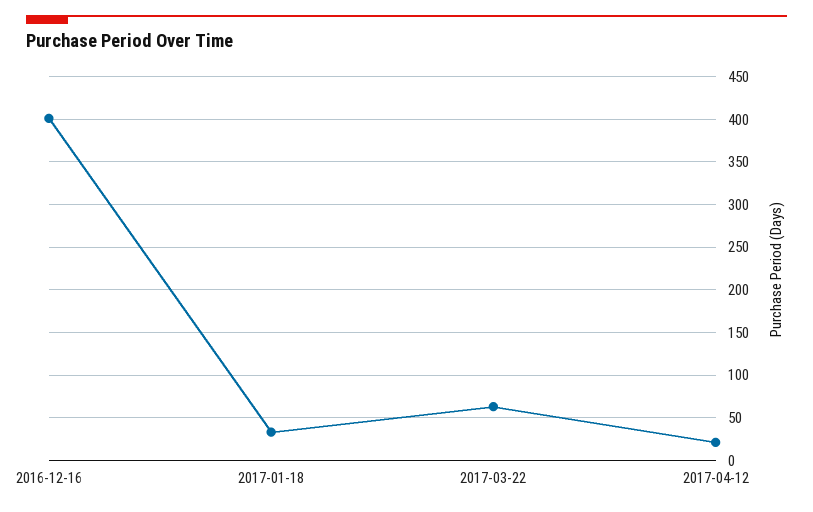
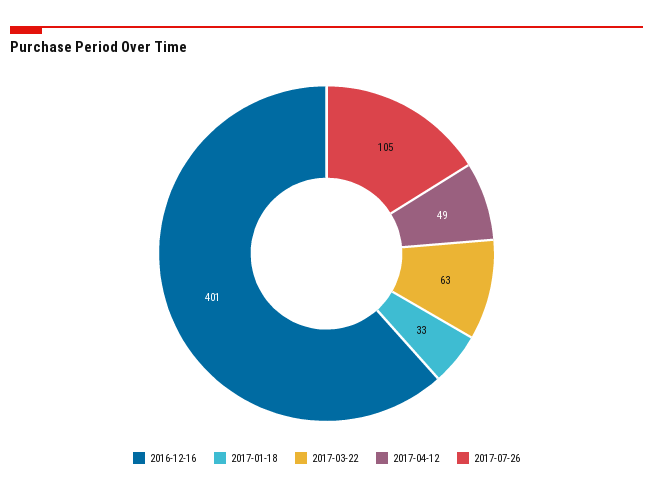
2017-04-12: 20 -> 49
2017-07-26: none -> 105

